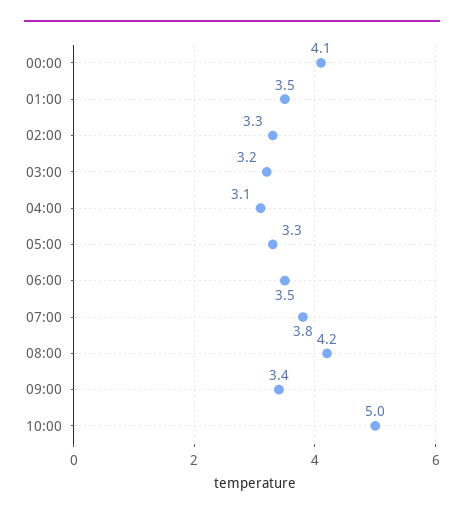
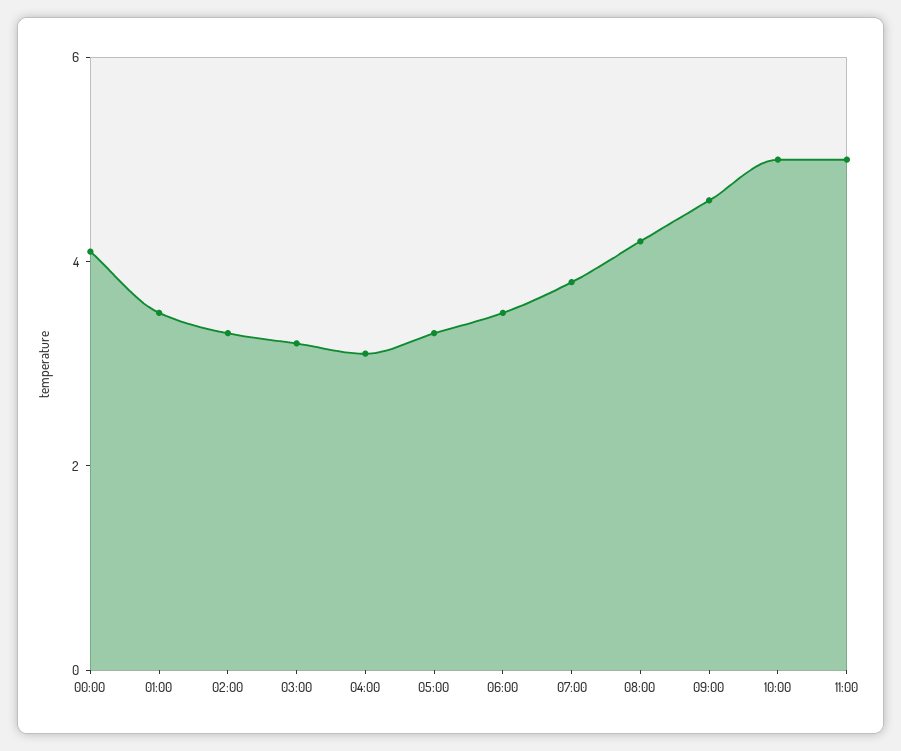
09:00: 3.4 -> 4.5
11:00: none -> 5

